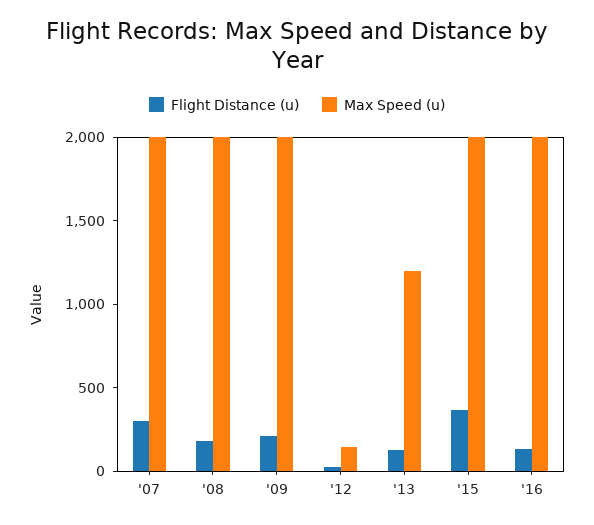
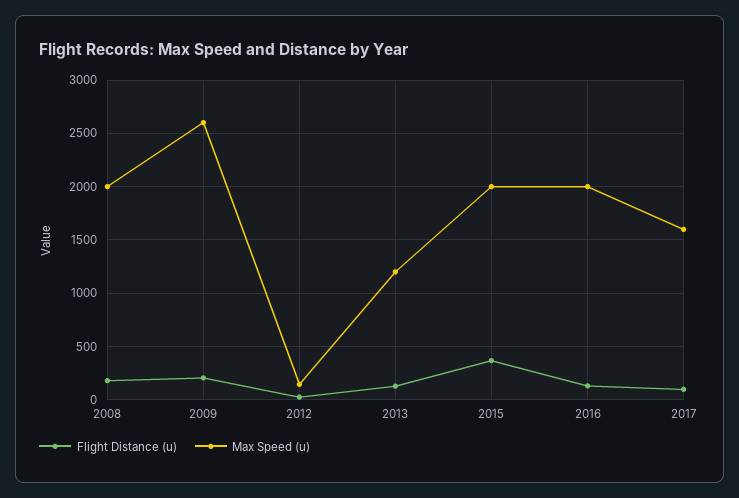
Flight Distance (u), '07: 300 -> none
Max Speed (u), '07: 2000 -> none
Max Speed (u), '09: 2000 -> 2600
Flight Distance (u), 2017: none -> 100
Max Speed (u), 2017: none -> 1600

